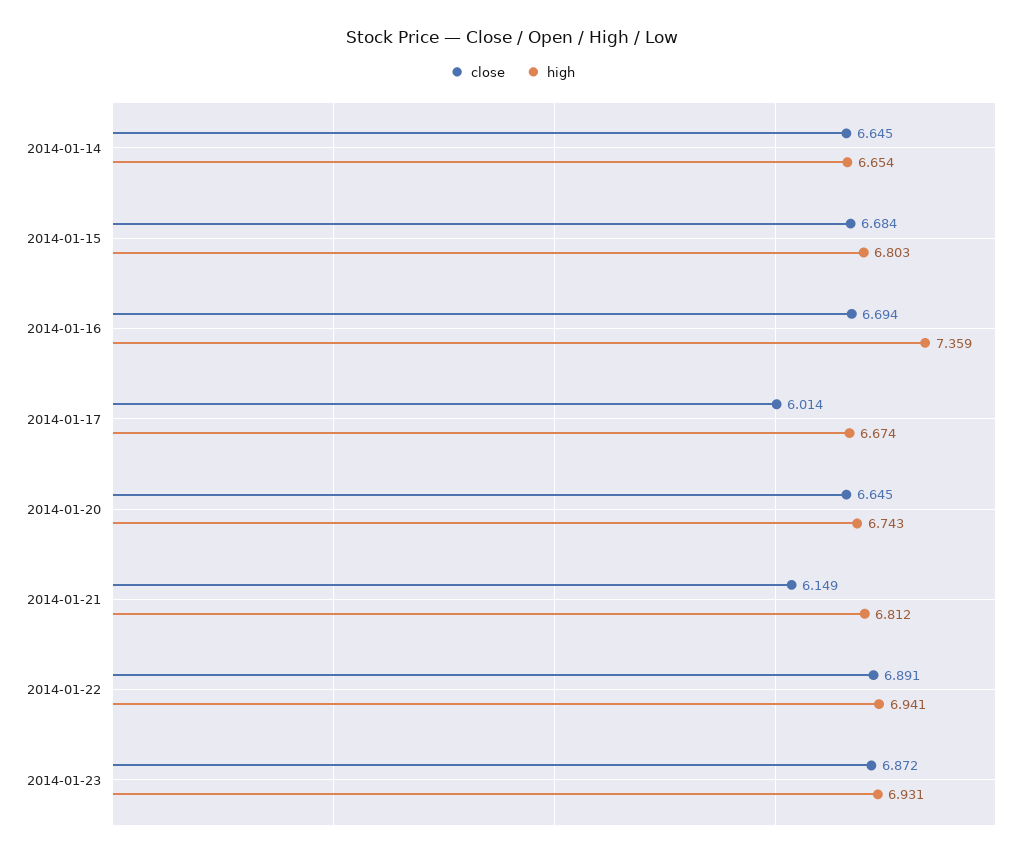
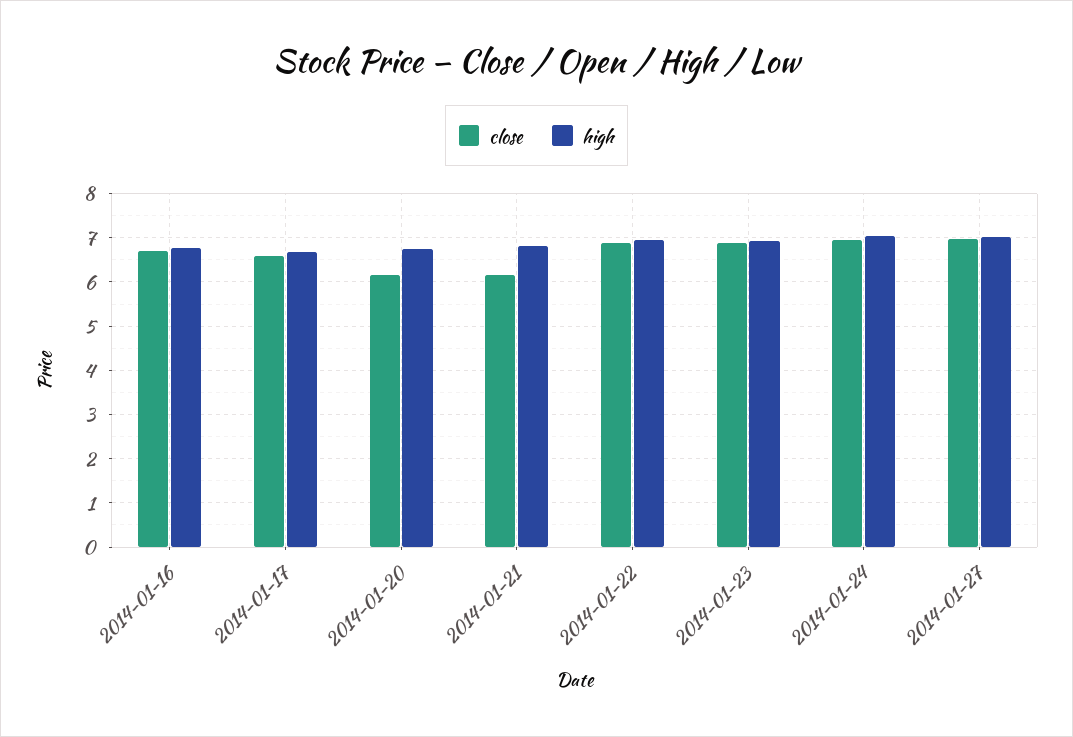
close, 2014-01-14: 6.645 -> none
high, 2014-01-14: 6.654 -> none
close, 2014-01-15: 6.684 -> none
high, 2014-01-15: 6.803 -> none
high, 2014-01-16: 7.359 -> 6.8
close, 2014-01-17: 6.014 -> 6.6
close, 2014-01-20: 6.645 -> 6.2
close, 2014-01-24: none -> 7
high, 2014-01-24: none -> 7
close, 2014-01-27: none -> 7
high, 2014-01-27: none -> 7

